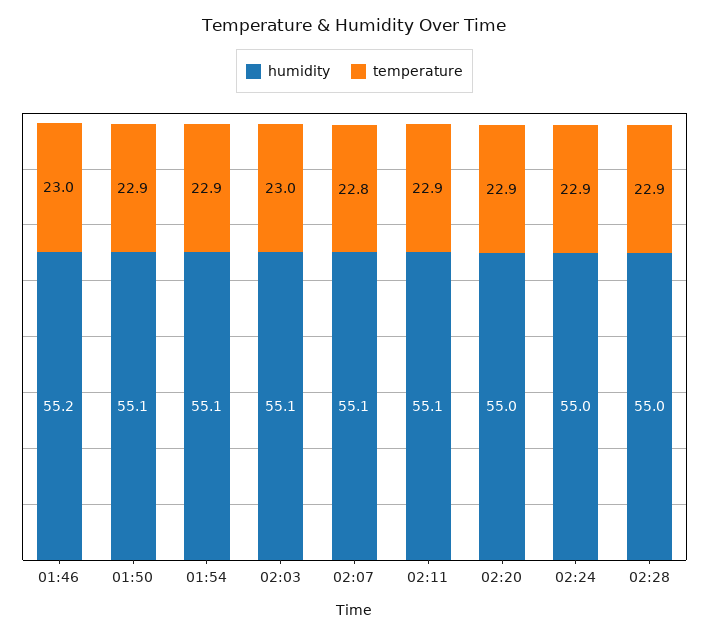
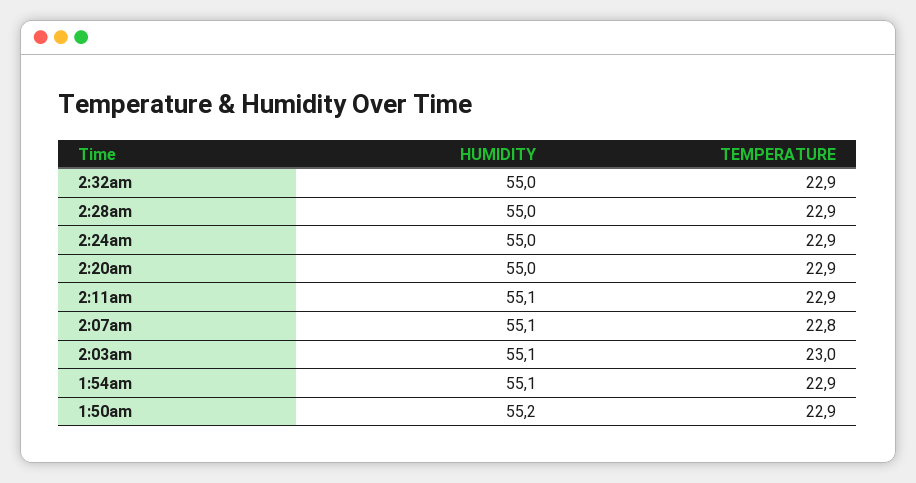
humidity, 01:46: 55.2 -> none
temperature, 01:46: 23 -> none
humidity, 01:50: 55.1 -> 55.2
humidity, 2:32am: none -> 55
temperature, 2:32am: none -> 22.9

